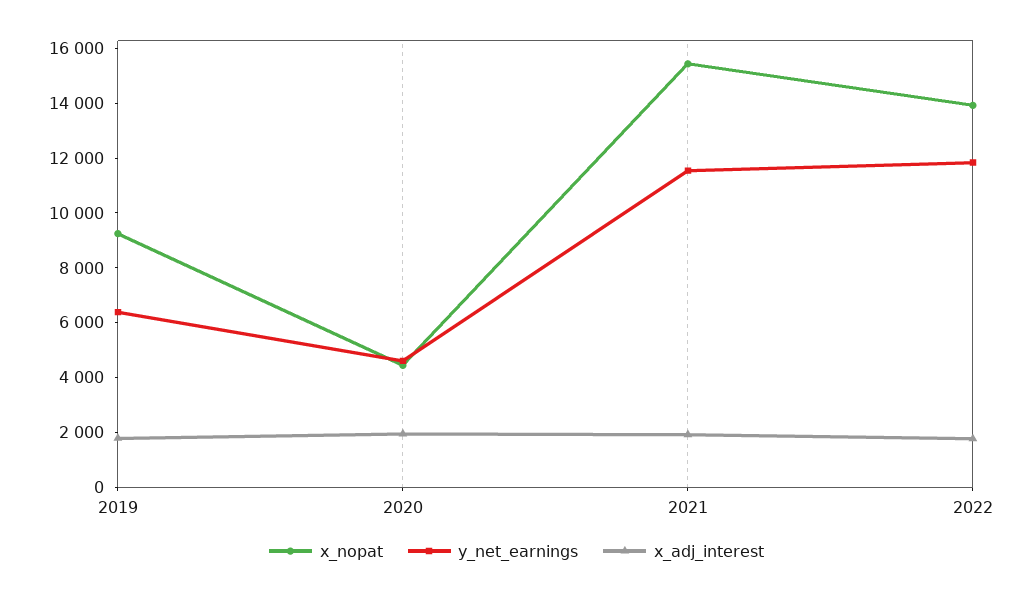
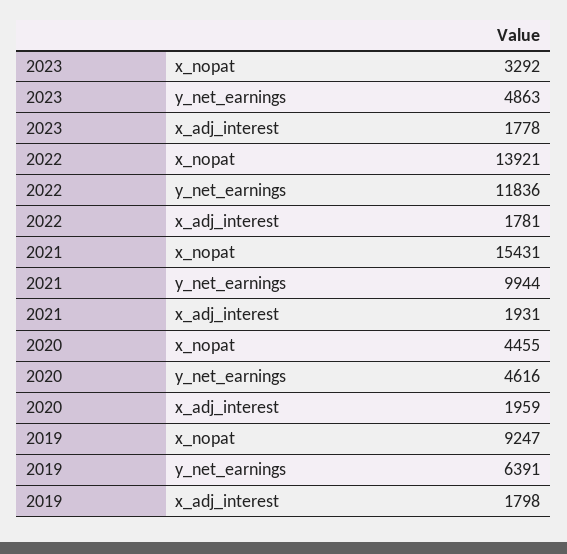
y_net_earnings, 2021: 11500 -> 9944
x_nopat, 2023: none -> 3292
y_net_earnings, 2023: none -> 4863
x_adj_interest, 2023: none -> 1778

